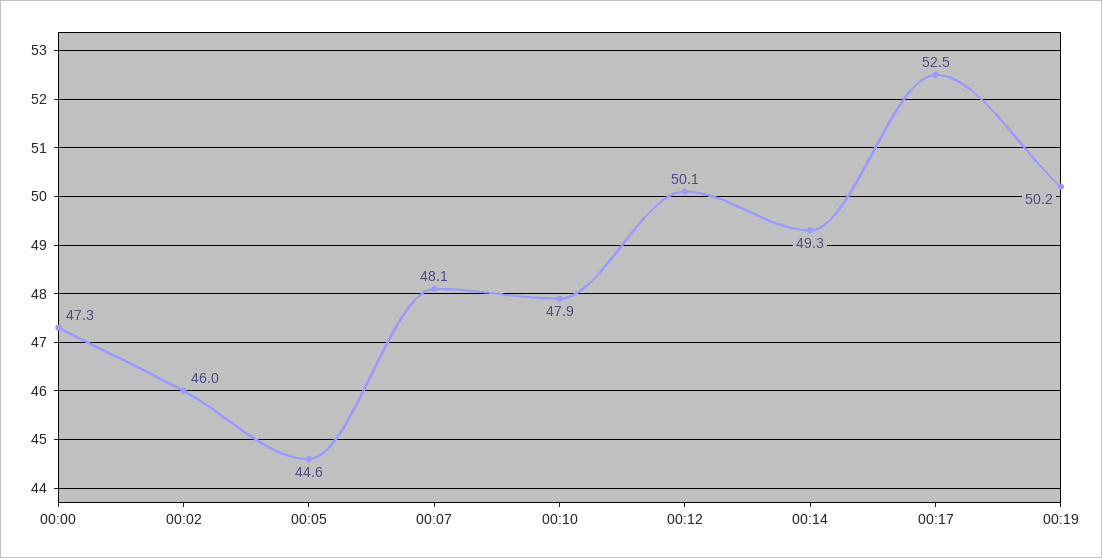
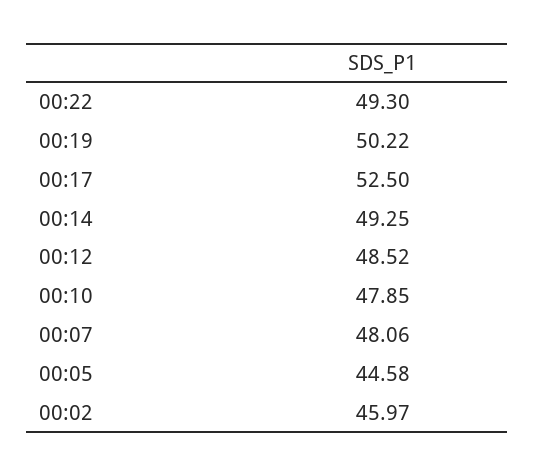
00:00: 47.3 -> none
00:12: 50.1 -> 48.52
00:22: none -> 49.3

